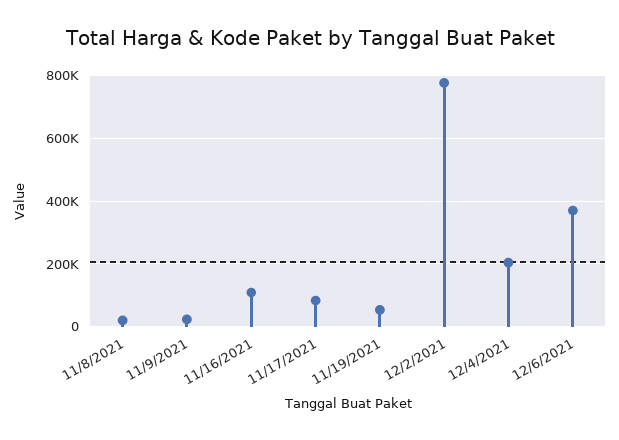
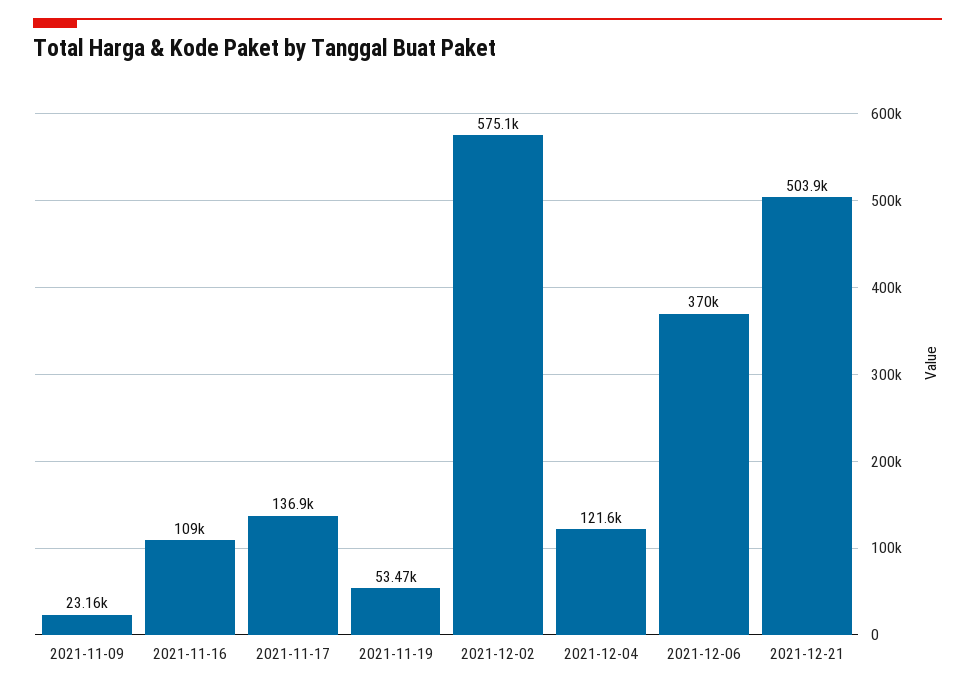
11/8/2021: 20000 -> none
11/17/2021: 80000 -> 136900
12/2/2021: 780000 -> 575100
12/4/2021: 200000 -> 121600
2021-12-21: none -> 503900

